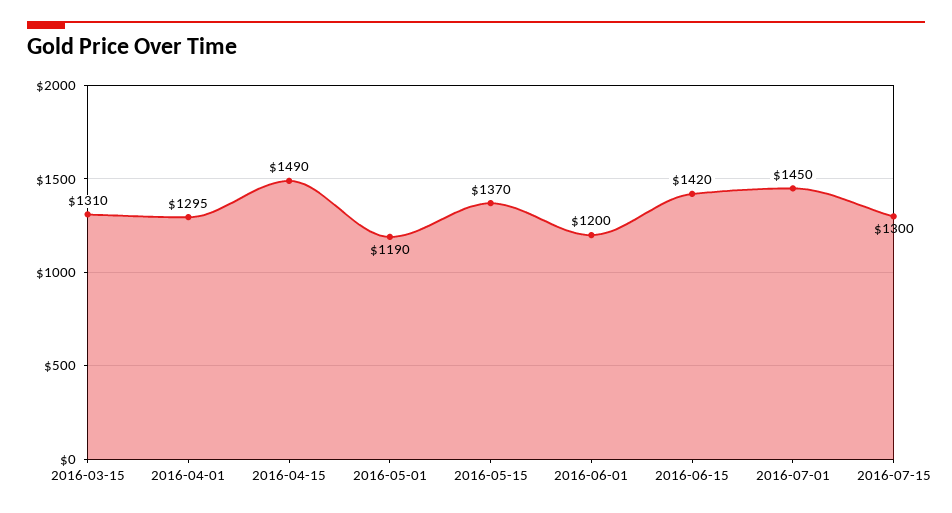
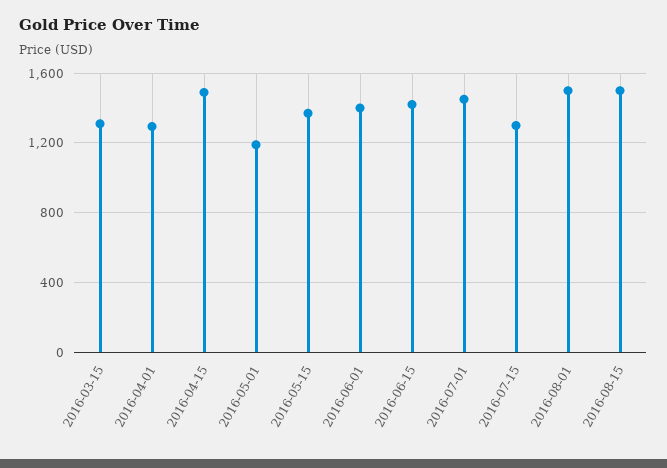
2016-06-01: 1200 -> 1400
2016-08-01: none -> 1500
2016-08-15: none -> 1500

